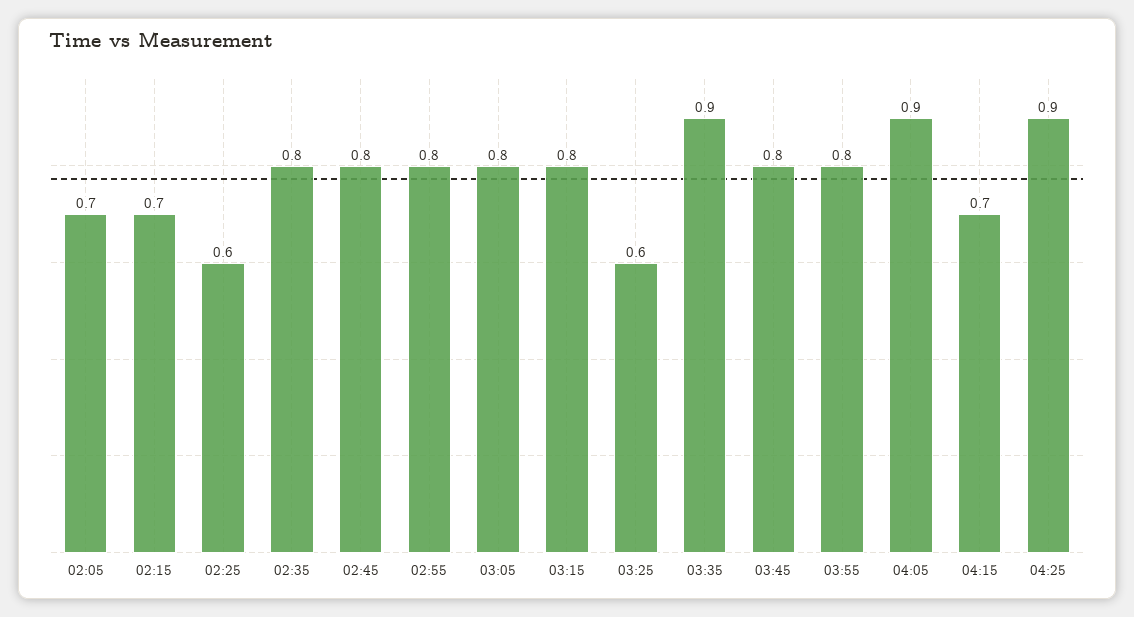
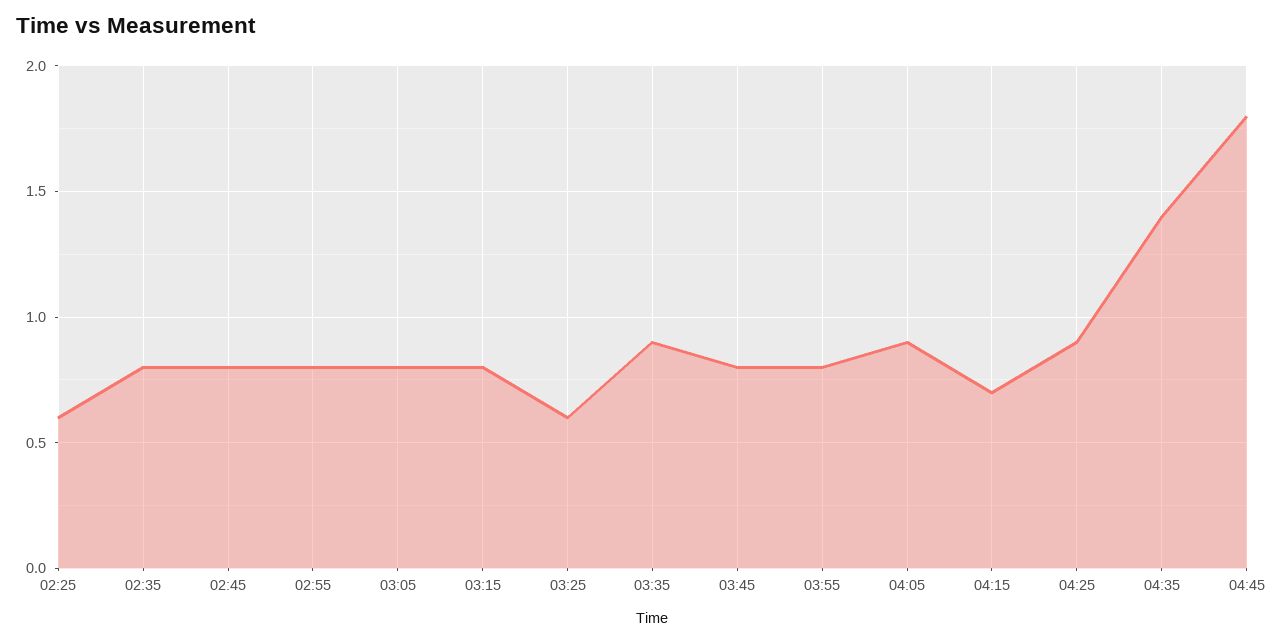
02:05: 0.7 -> none
02:15: 0.7 -> none
04:35: none -> 1.4
04:45: none -> 1.8

